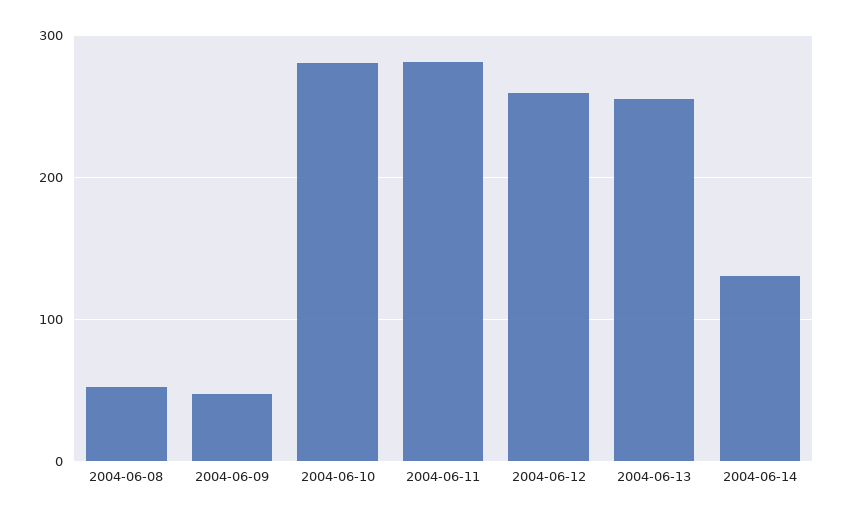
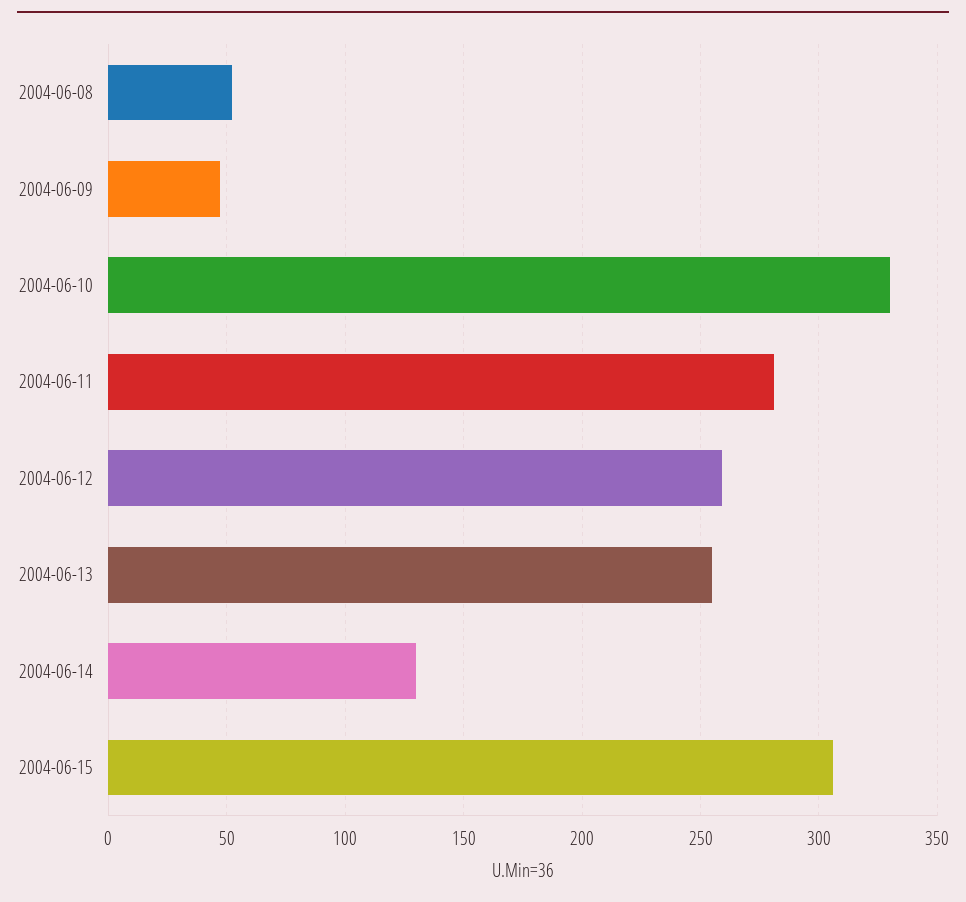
2004-06-10: 280 -> 330
2004-06-15: none -> 305

